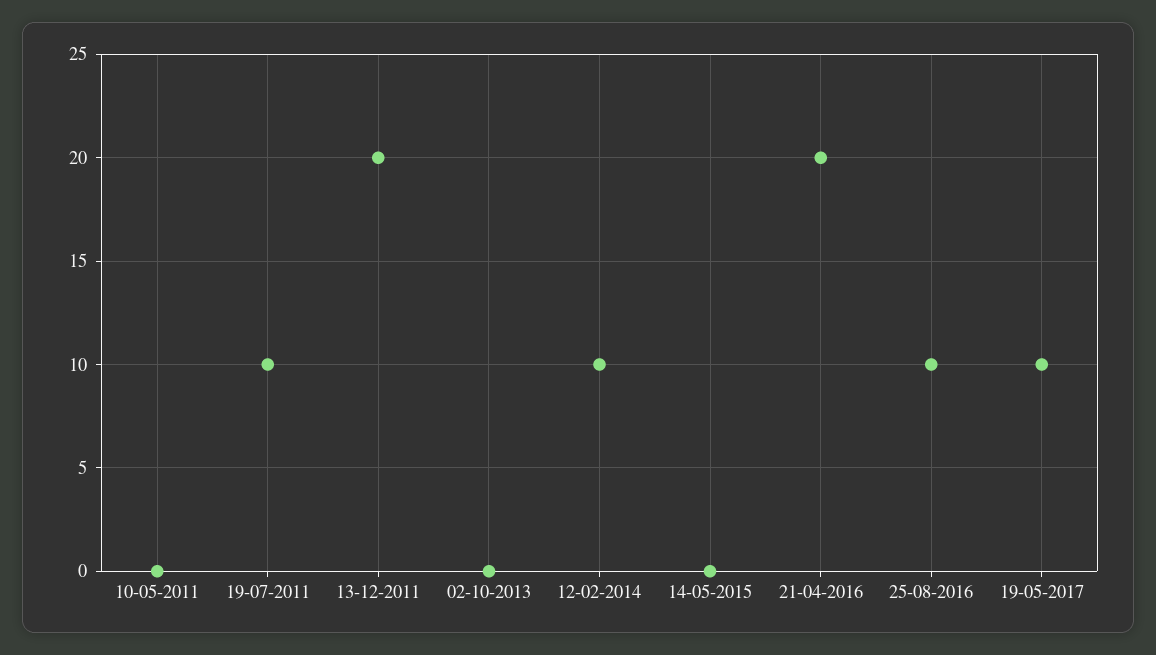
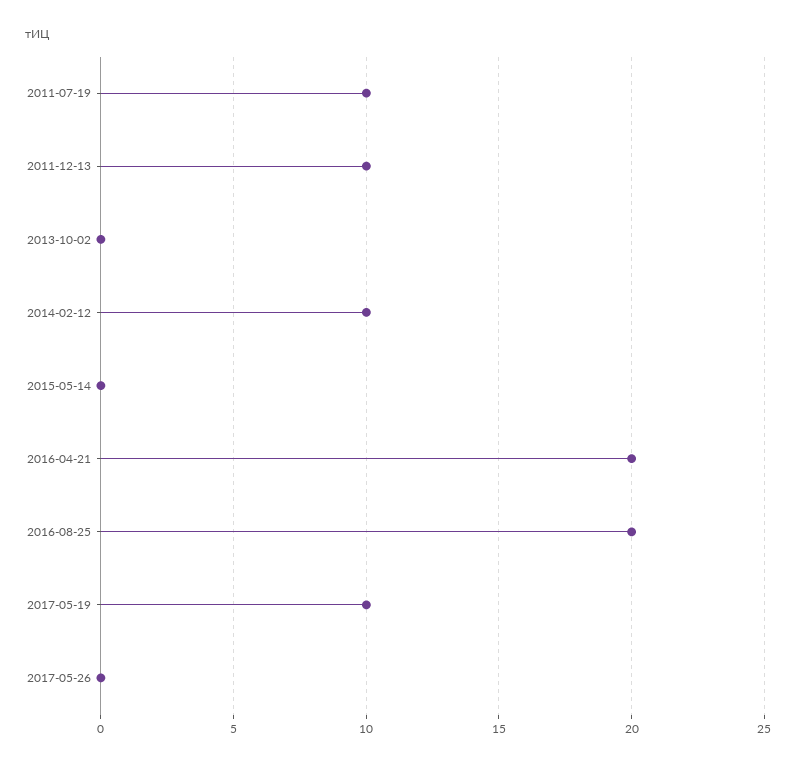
10-05-2011: 0 -> none
13-12-2011: 20 -> 10
25-08-2016: 10 -> 20
2017-05-26: none -> 0

